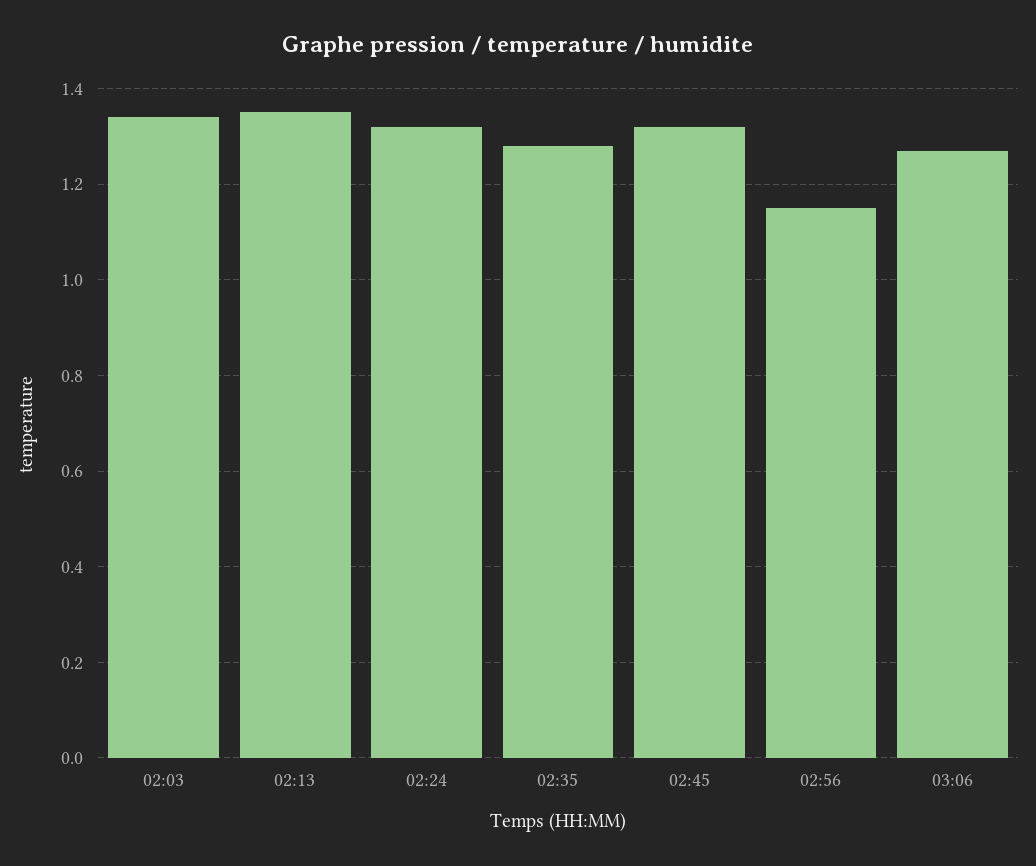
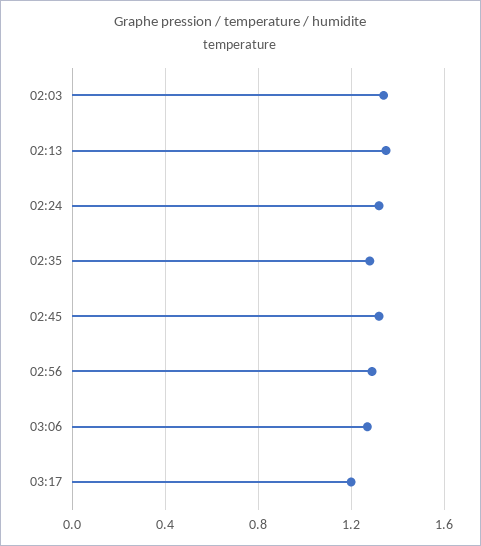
02:56: 1.15 -> 1.3
03:17: none -> 1.2

